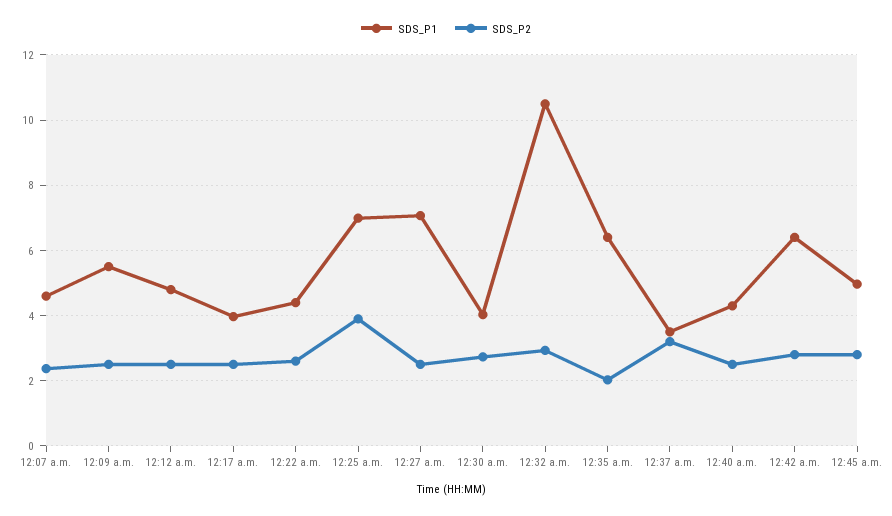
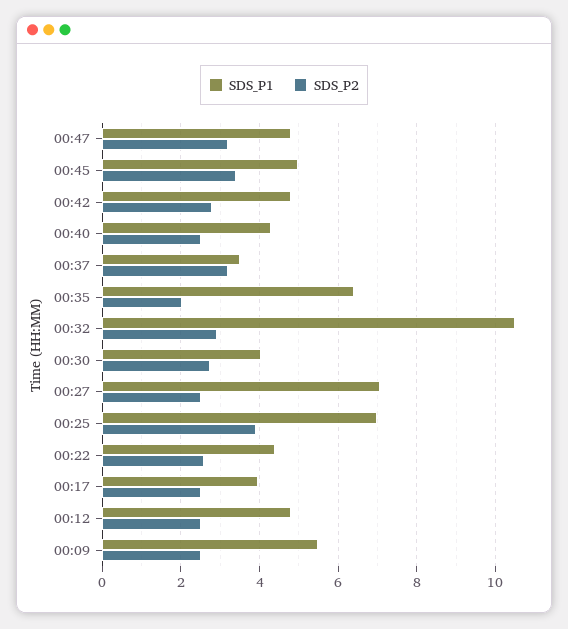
SDS_P1, 12:07 a.m.: 4.6 -> none
SDS_P2, 12:07 a.m.: 2.4 -> none
SDS_P1, 12:42 a.m.: 6.4 -> 4.8
SDS_P2, 12:45 a.m.: 2.8 -> 3.4
SDS_P1, 00:47: none -> 4.8
SDS_P2, 00:47: none -> 3.2

